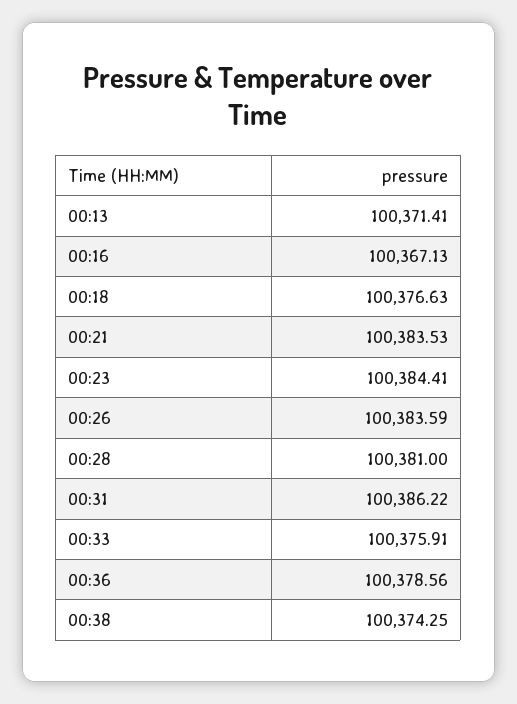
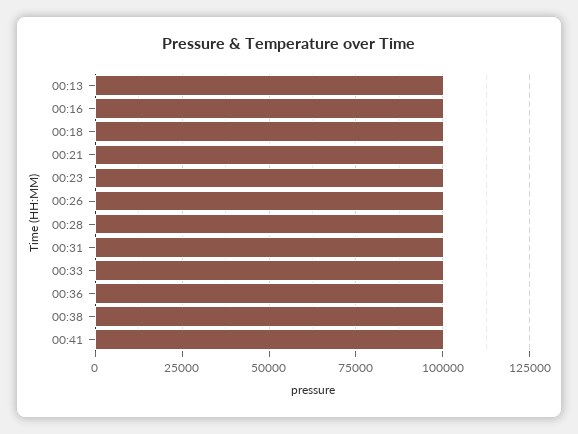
00:41: none -> 100000

